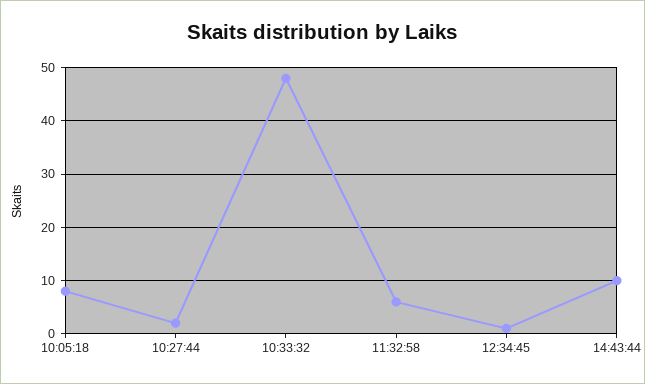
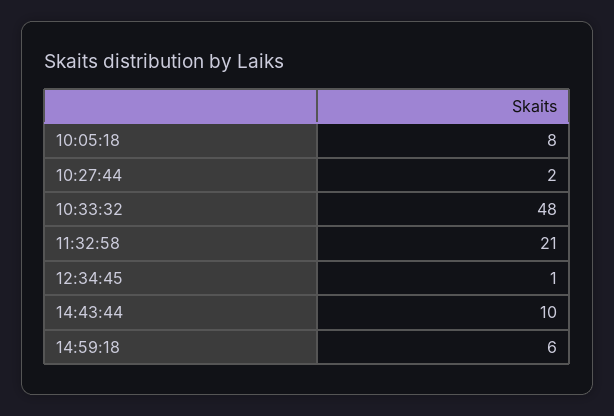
11:32:58: 5 -> 21
14:59:18: none -> 6

